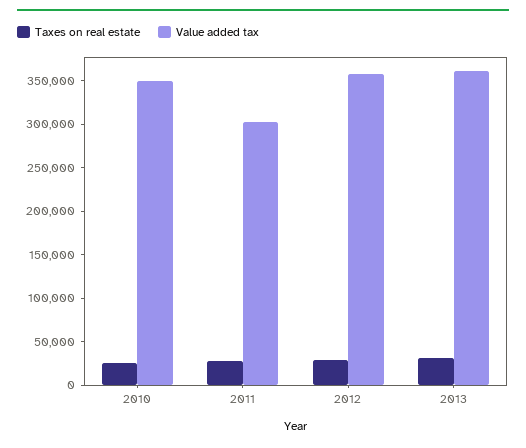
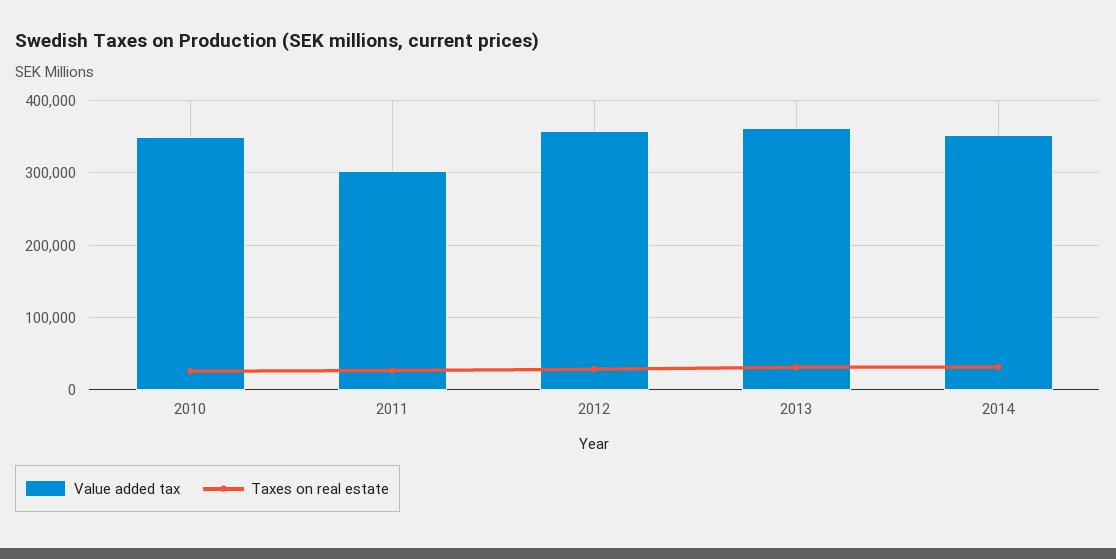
Value added tax, 2014: none -> 350000
Taxes on real estate, 2014: none -> 30000

